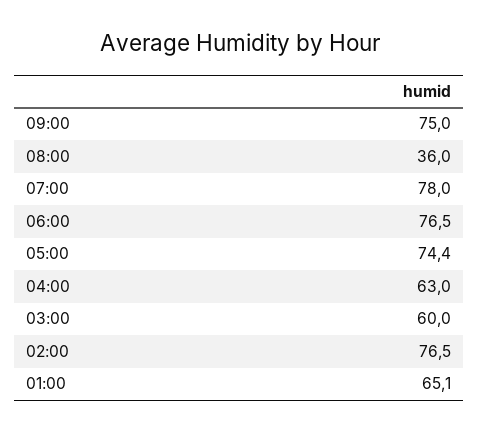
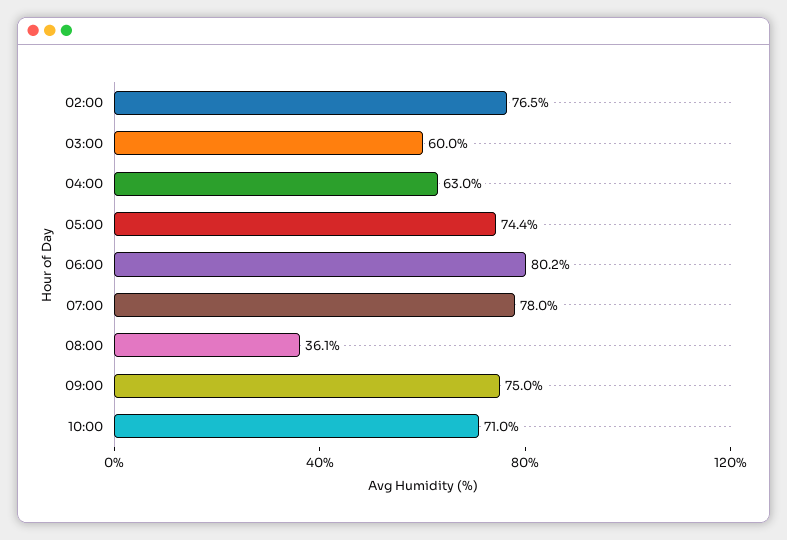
08:00: 36 -> 36.1
06:00: 76.5 -> 80.2
01:00: 65.1 -> none
10:00: none -> 71

